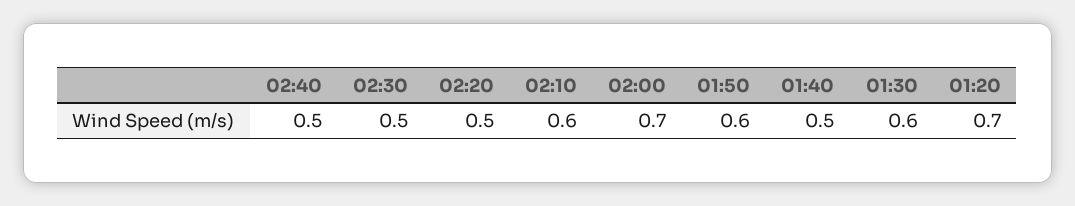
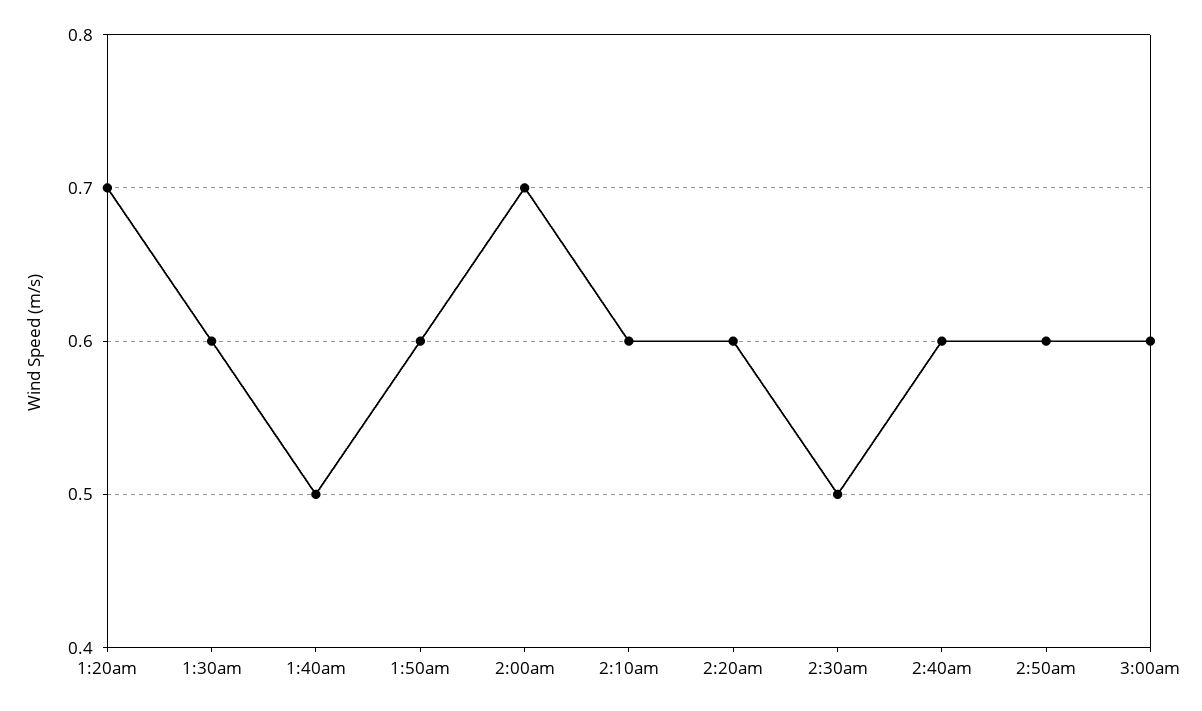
02:40: 0.5 -> 0.6
02:20: 0.5 -> 0.6
2:50am: none -> 0.6
3:00am: none -> 0.6

